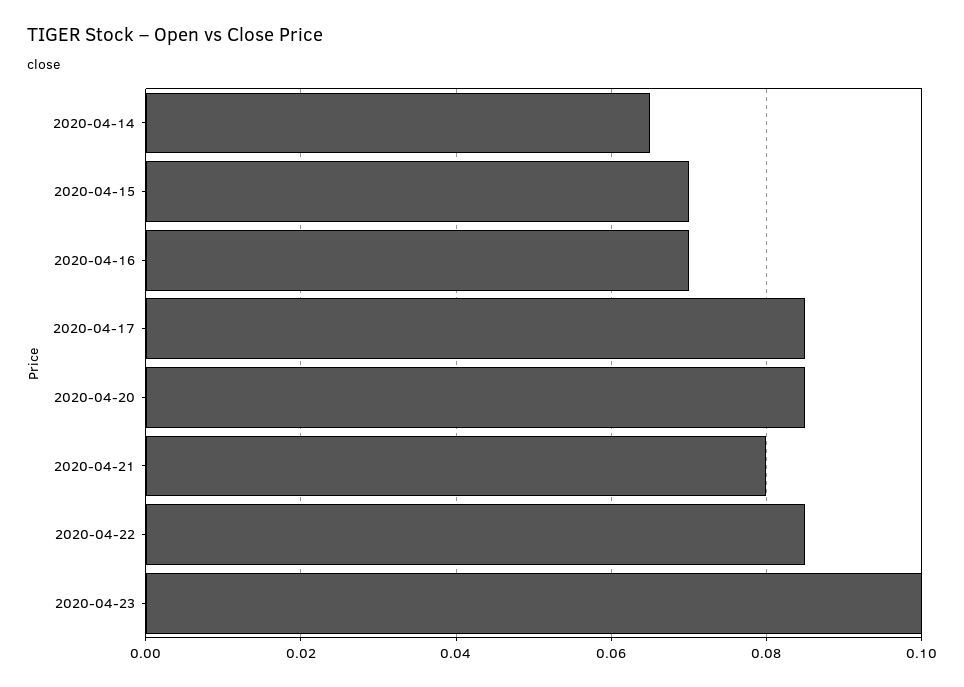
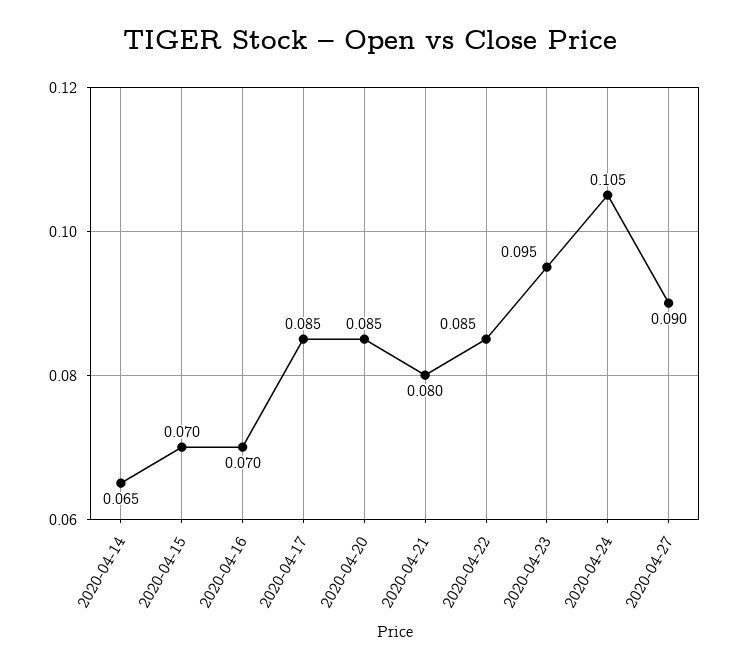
2020-04-23: 0.1 -> 0.095
2020-04-24: none -> 0.105
2020-04-27: none -> 0.09

